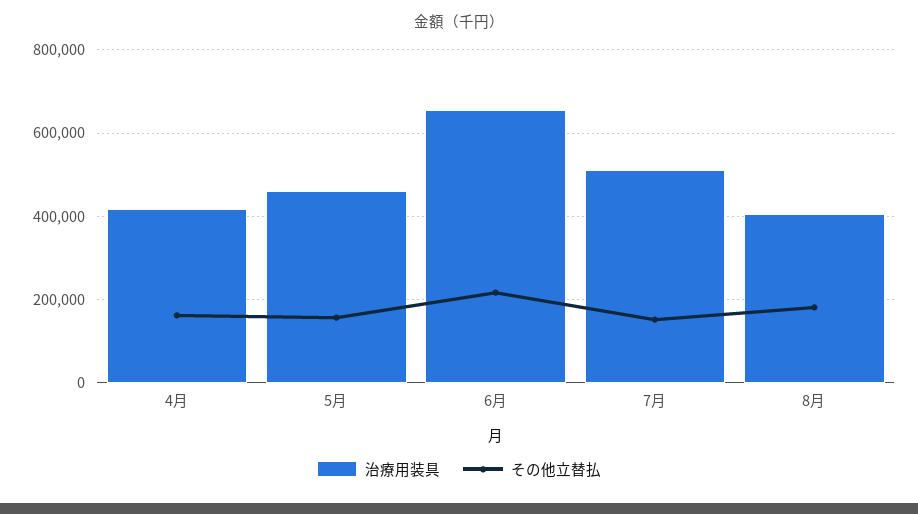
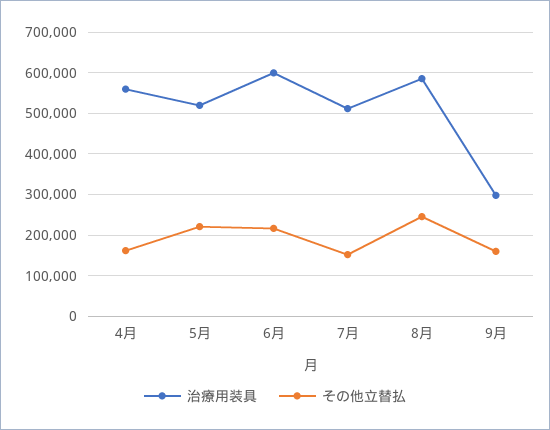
治療用装具, 4月: 420000 -> 560000
治療用装具, 5月: 460000 -> 520000
その他立替払, 5月: 160000 -> 220000
治療用装具, 6月: 660000 -> 600000
治療用装具, 8月: 400000 -> 580000
その他立替払, 8月: 180000 -> 240000
治療用装具, 9月: none -> 300000
その他立替払, 9月: none -> 160000

